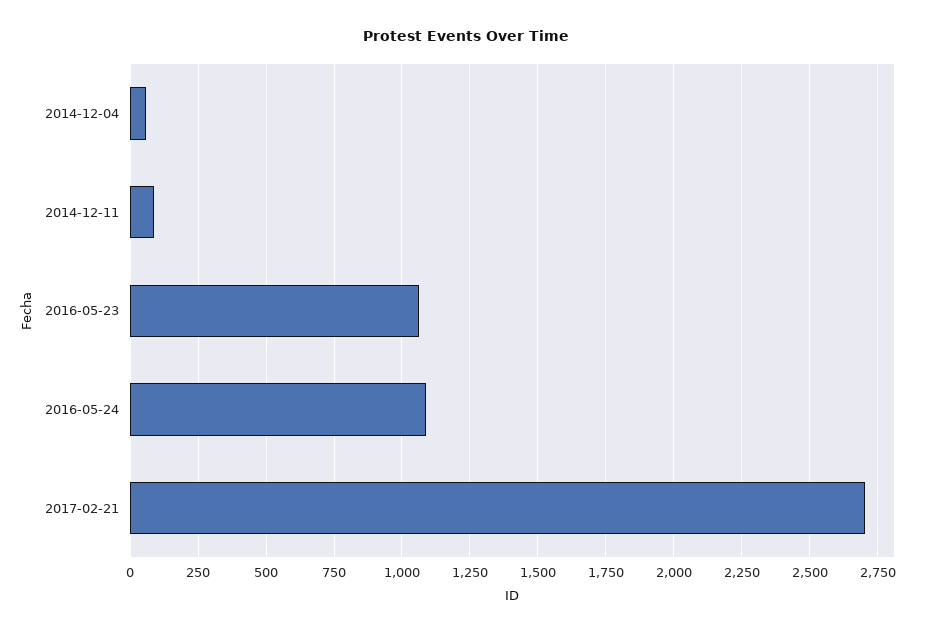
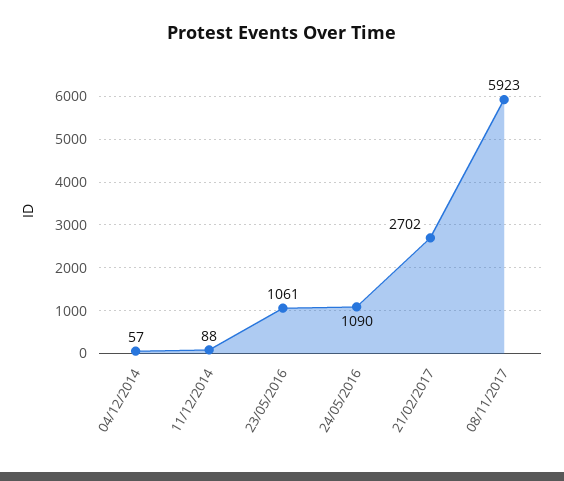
08/11/2017: none -> 5923

